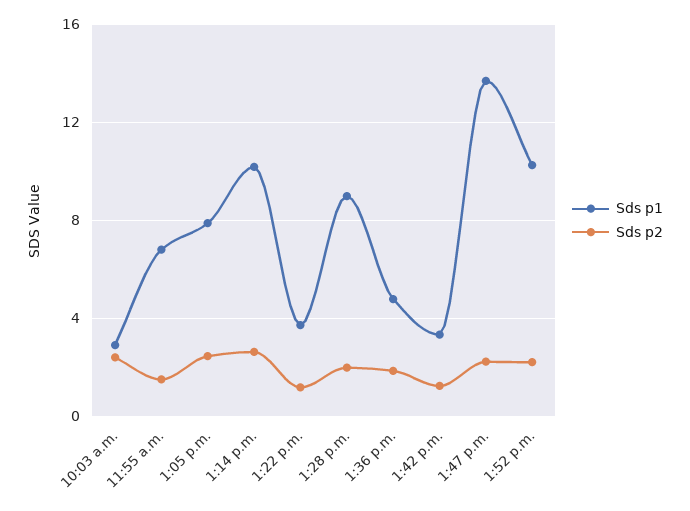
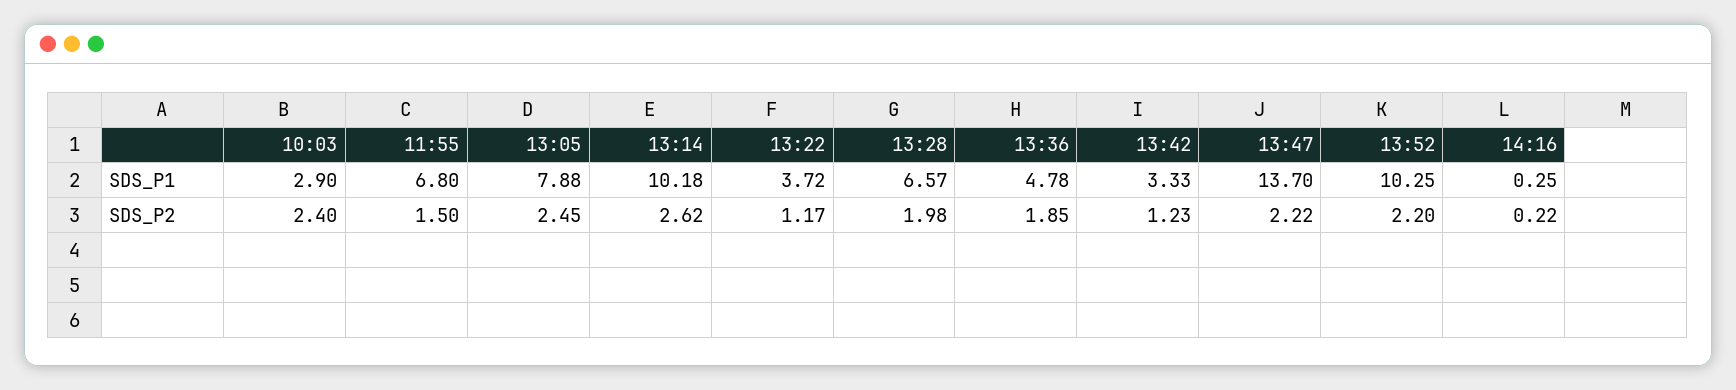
Sds p1, 1:28 p.m.: 9 -> 6.57
Sds p1, 14:16: none -> 0.25
Sds p2, 14:16: none -> 0.22

